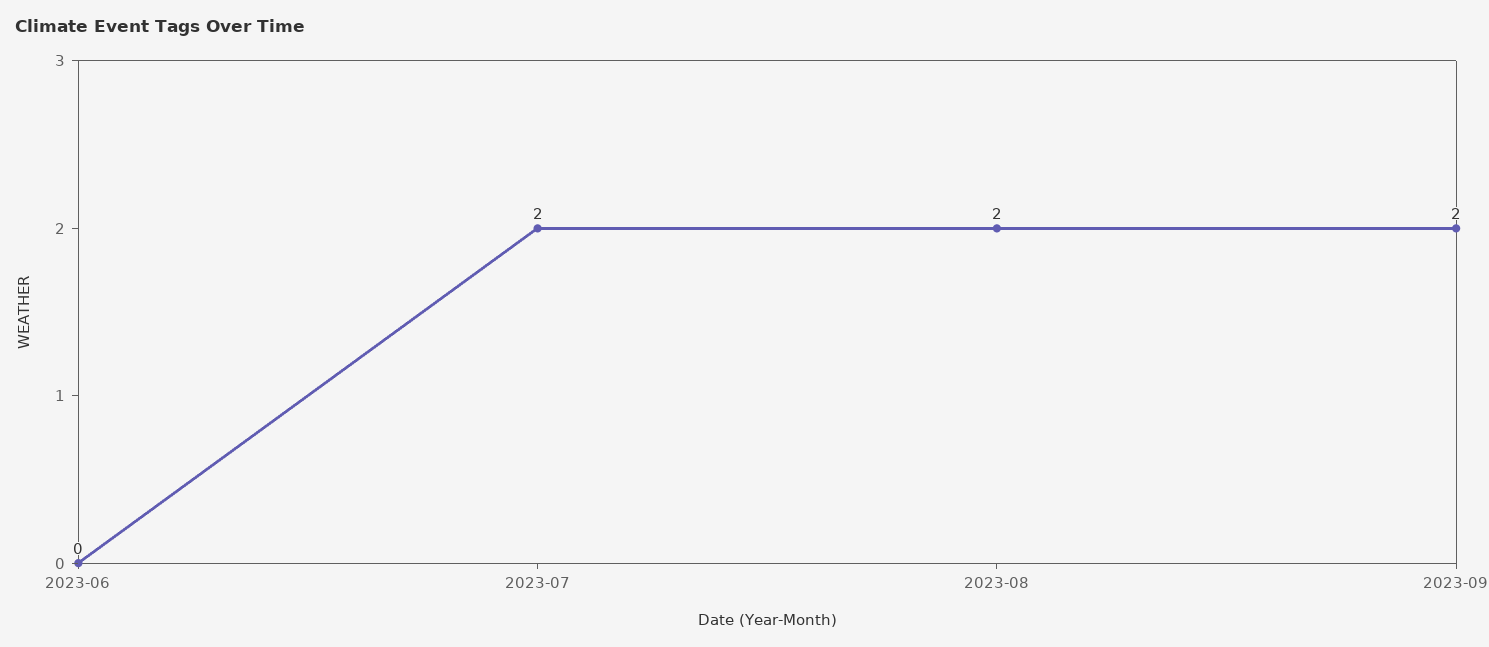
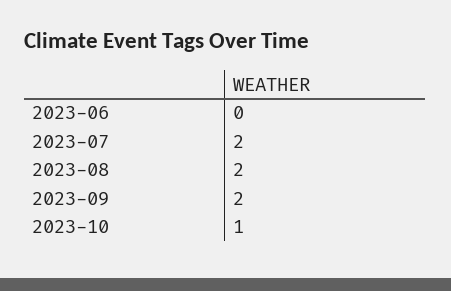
2023-10: none -> 1

